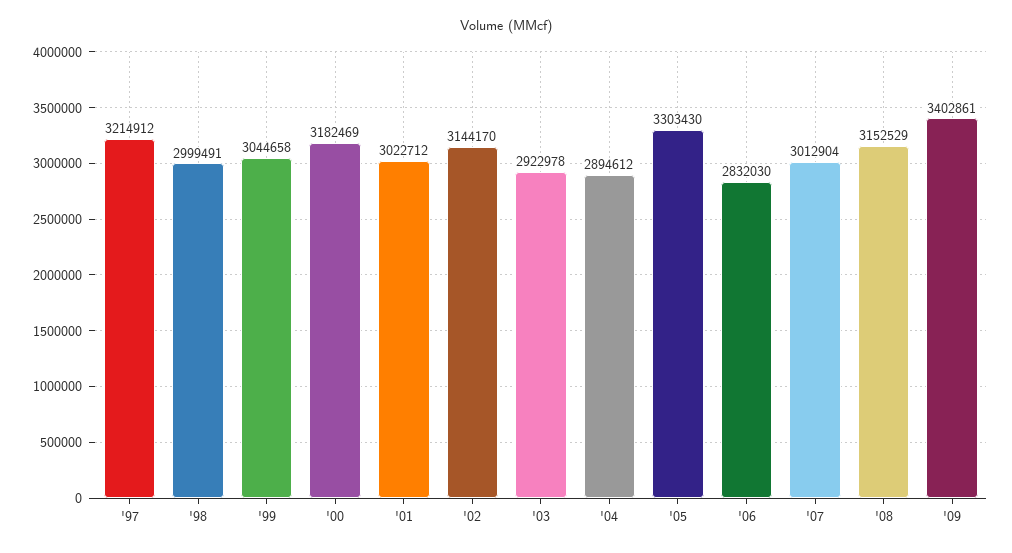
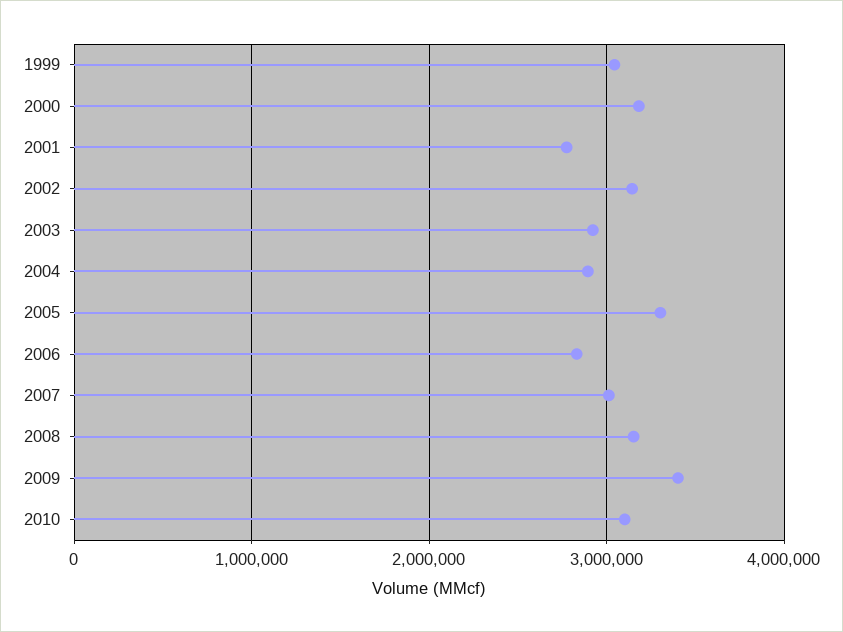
'97: 3214912 -> none
'98: 2999491 -> none
'01: 3022712 -> 2800000
2010: none -> 3100000

